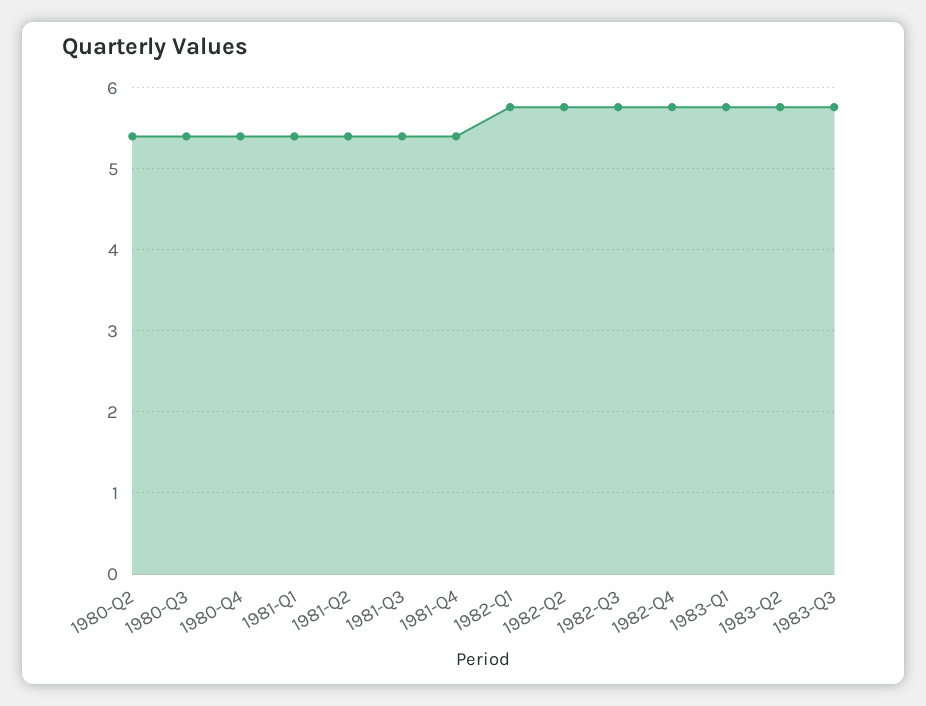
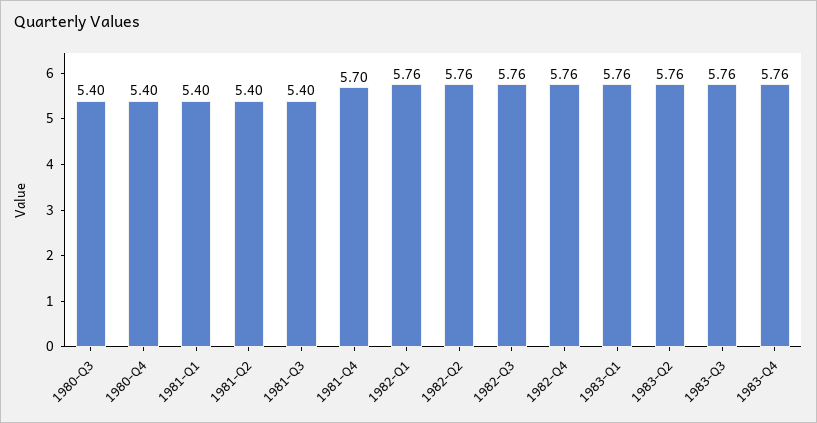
1980-Q2: 5.4 -> none
1981-Q4: 5.4 -> 5.7
1983-Q4: none -> 5.76

